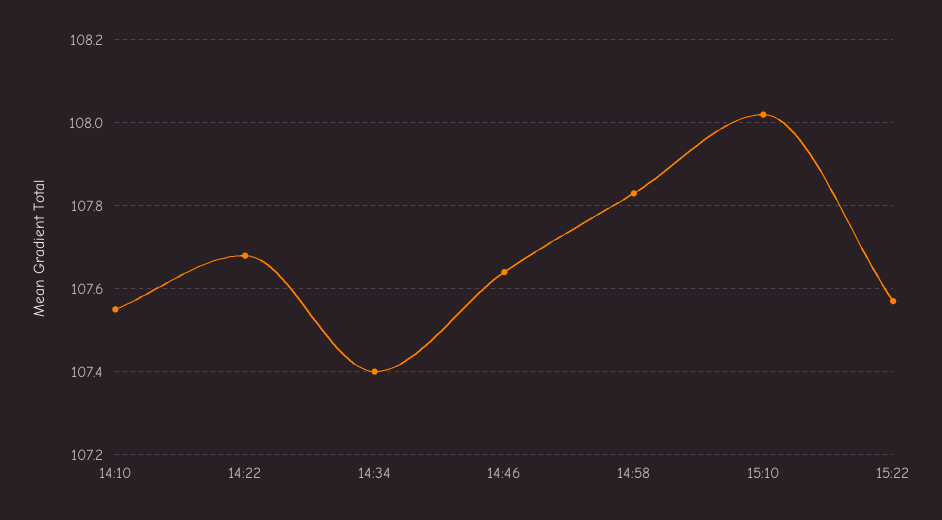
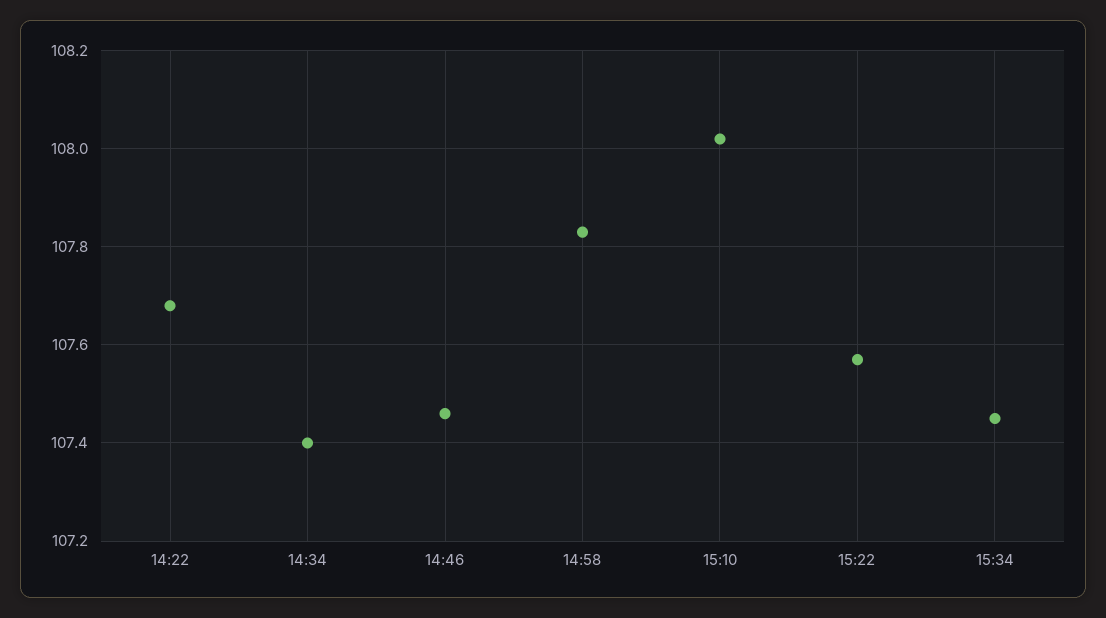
14:10: 107.55 -> none
14:46: 107.65 -> 107.45
15:34: none -> 107.45

